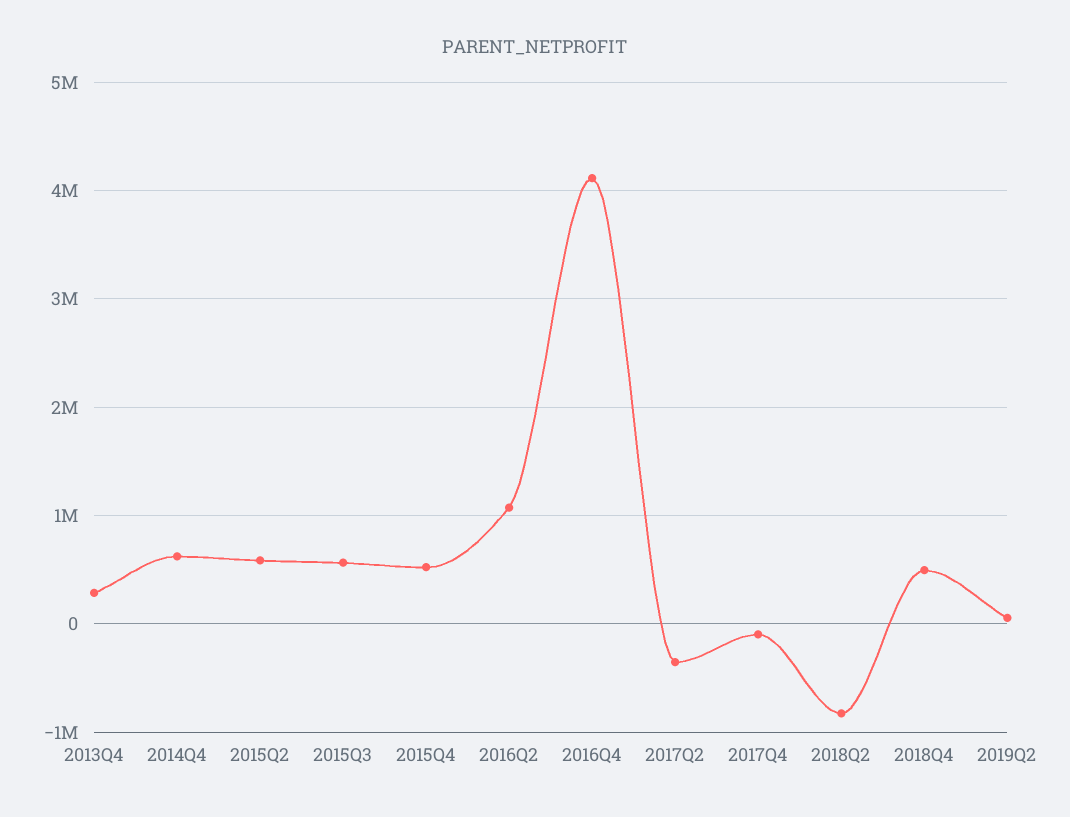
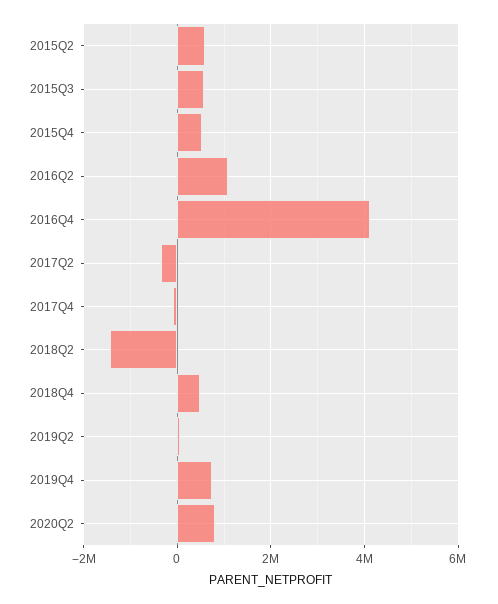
2013Q4: 300000 -> none
2014Q4: 600000 -> none
2018Q2: -800000 -> -1400000
2019Q4: none -> 800000
2020Q2: none -> 800000

